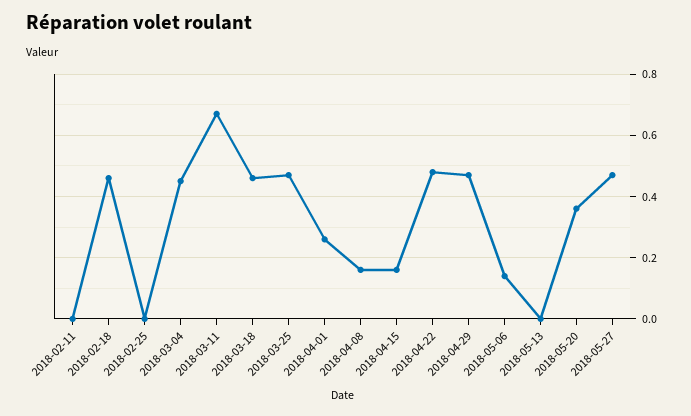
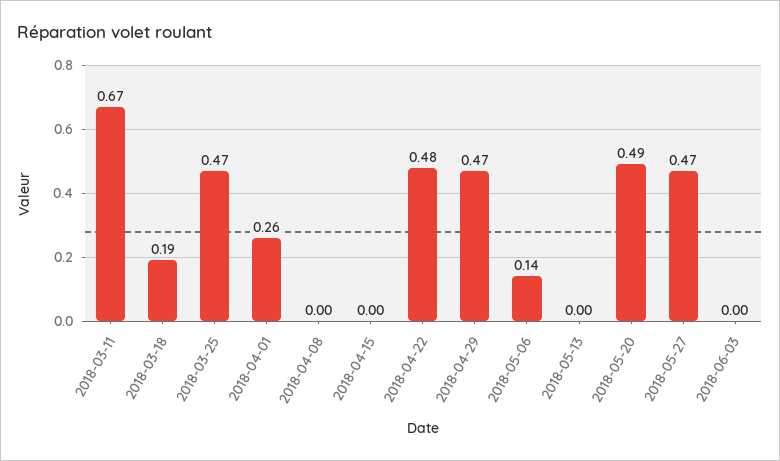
2018-02-11: 0 -> none
2018-02-18: 0.45 -> none
2018-02-25: 0 -> none
2018-03-04: 0.45 -> none
2018-03-18: 0.45 -> 0.19
2018-04-08: 0.15 -> 0
2018-04-15: 0.15 -> 0
2018-05-20: 0.35 -> 0.49
2018-06-03: none -> 0

